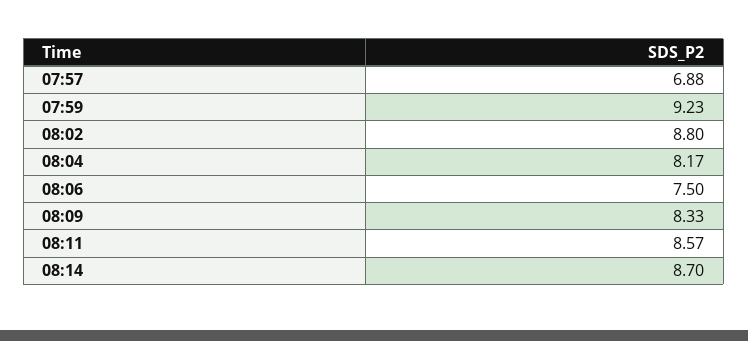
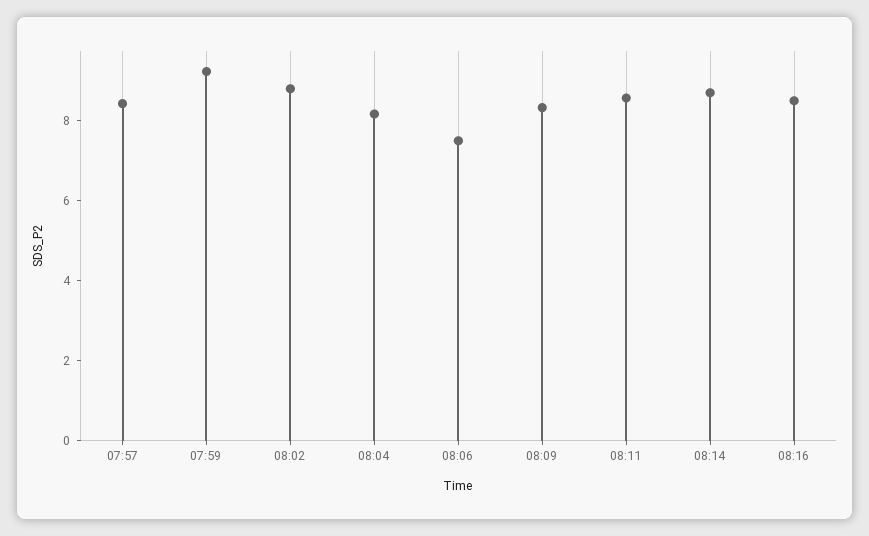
07:57: 6.88 -> 8.5
08:16: none -> 8.5

